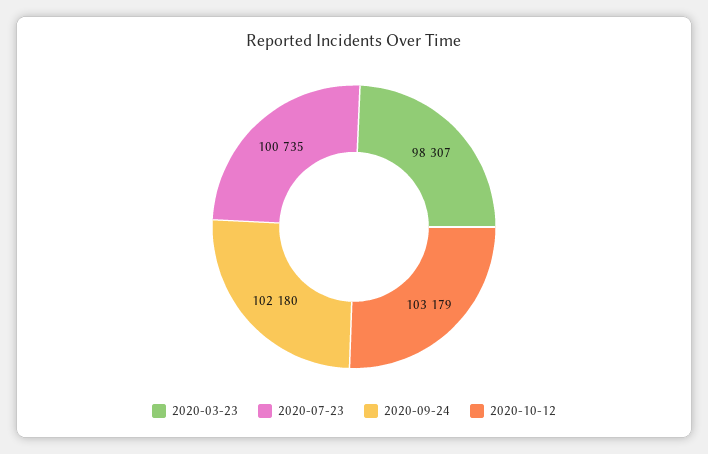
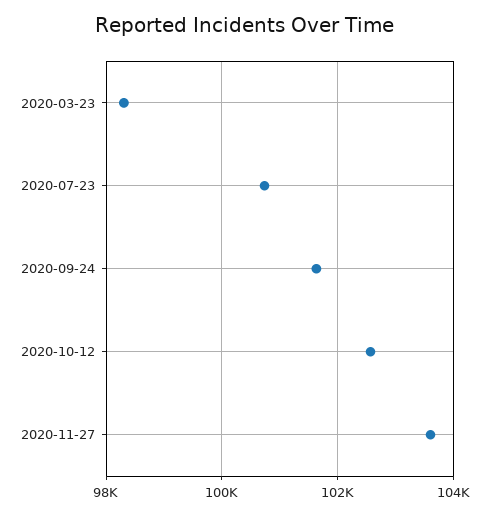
2020-09-24: 102180 -> 101600
2020-10-12: 103179 -> 102600
2020-11-27: none -> 103600

